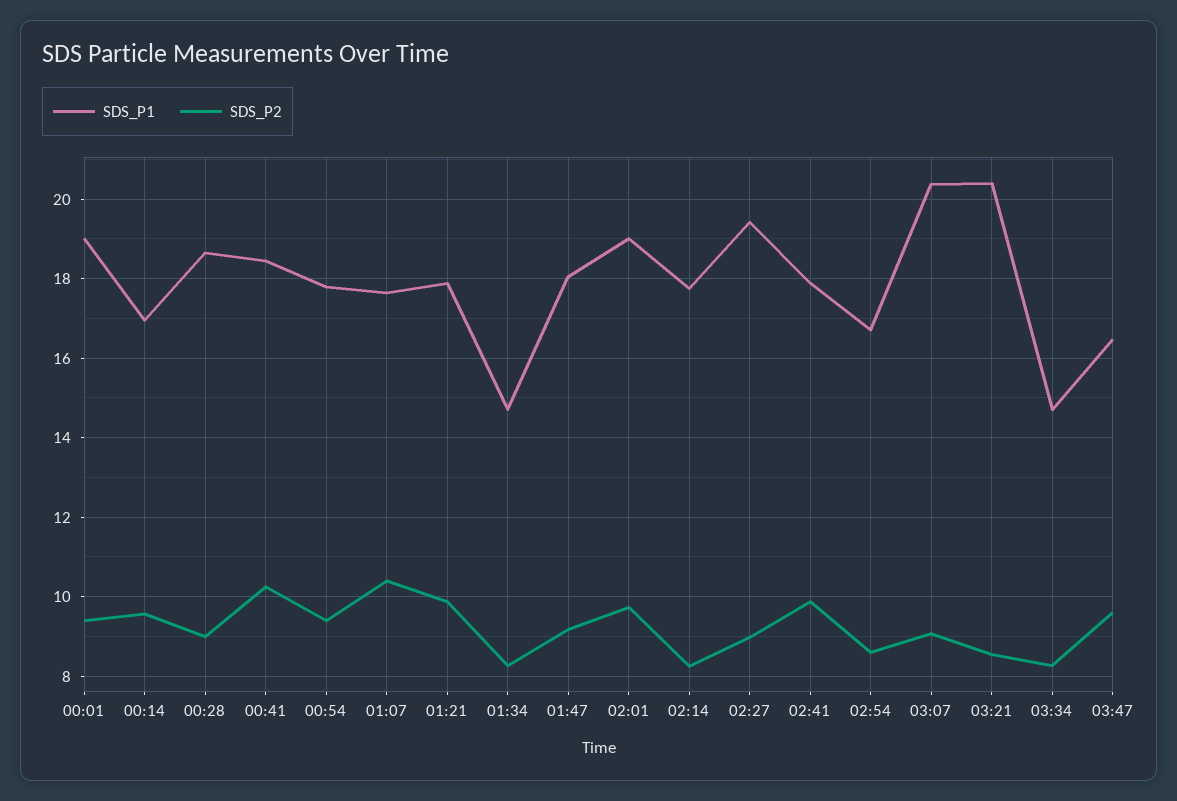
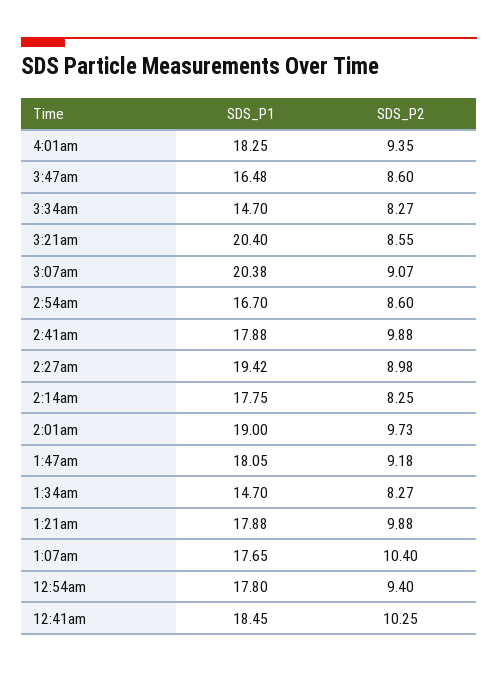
SDS_P1, 00:01: 19 -> none
SDS_P2, 00:01: 9.4 -> none
SDS_P1, 00:14: 17 -> none
SDS_P2, 00:14: 9.6 -> none
SDS_P1, 00:28: 18.6 -> none
SDS_P2, 00:28: 9 -> none
SDS_P2, 03:47: 9.6 -> 8.6
SDS_P1, 4:01am: none -> 18.25
SDS_P2, 4:01am: none -> 9.35

